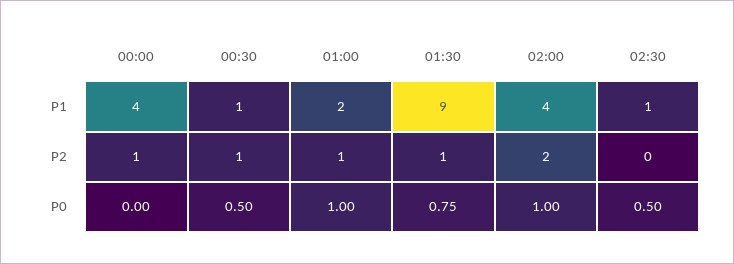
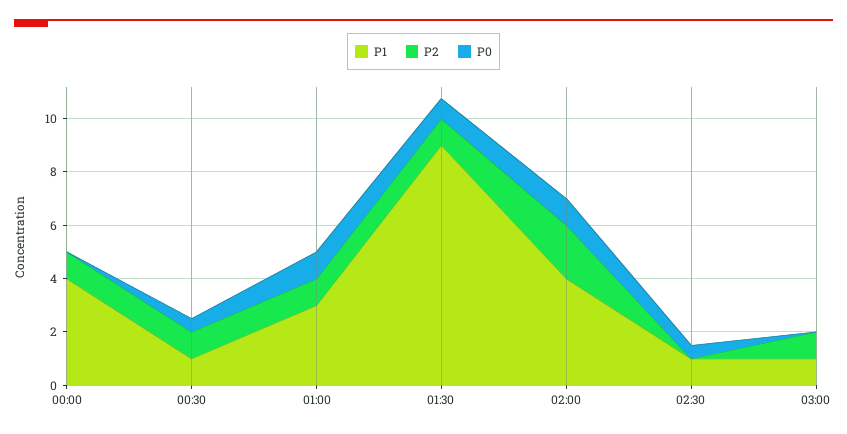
P1, 01:00: 2 -> 3
P1, 03:00: none -> 1
P2, 03:00: none -> 1
P0, 03:00: none -> 0

